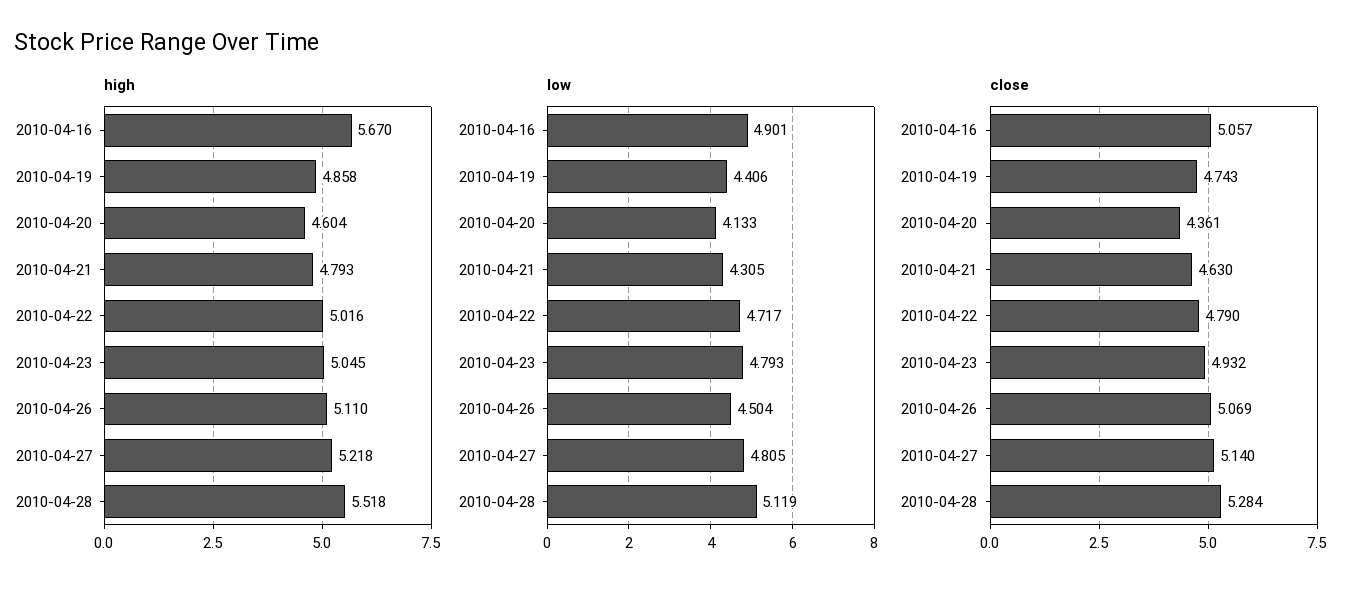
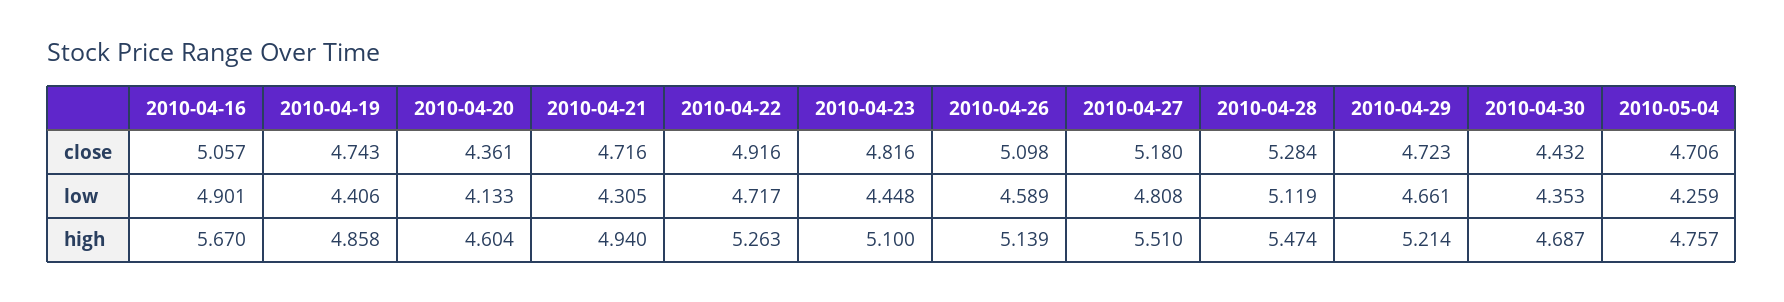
high, 2010-04-21: 4.793 -> 4.94
high, 2010-04-22: 5.016 -> 5.263
high, 2010-04-23: 5.045 -> 5.1
high, 2010-04-26: 5.11 -> 5.139
high, 2010-04-27: 5.218 -> 5.51
high, 2010-04-28: 5.518 -> 5.474
low, 2010-04-23: 4.793 -> 4.448
low, 2010-04-26: 4.504 -> 4.589
low, 2010-04-27: 4.805 -> 4.808
close, 2010-04-21: 4.63 -> 4.716
close, 2010-04-22: 4.79 -> 4.916
close, 2010-04-23: 4.932 -> 4.816
close, 2010-04-26: 5.069 -> 5.098
close, 2010-04-27: 5.14 -> 5.18
close, 2010-04-29: none -> 4.723
close, 2010-04-30: none -> 4.432
close, 2010-05-04: none -> 4.706
low, 2010-04-29: none -> 4.661
low, 2010-04-30: none -> 4.353
low, 2010-05-04: none -> 4.259
high, 2010-04-29: none -> 5.214
high, 2010-04-30: none -> 4.687
high, 2010-05-04: none -> 4.757

